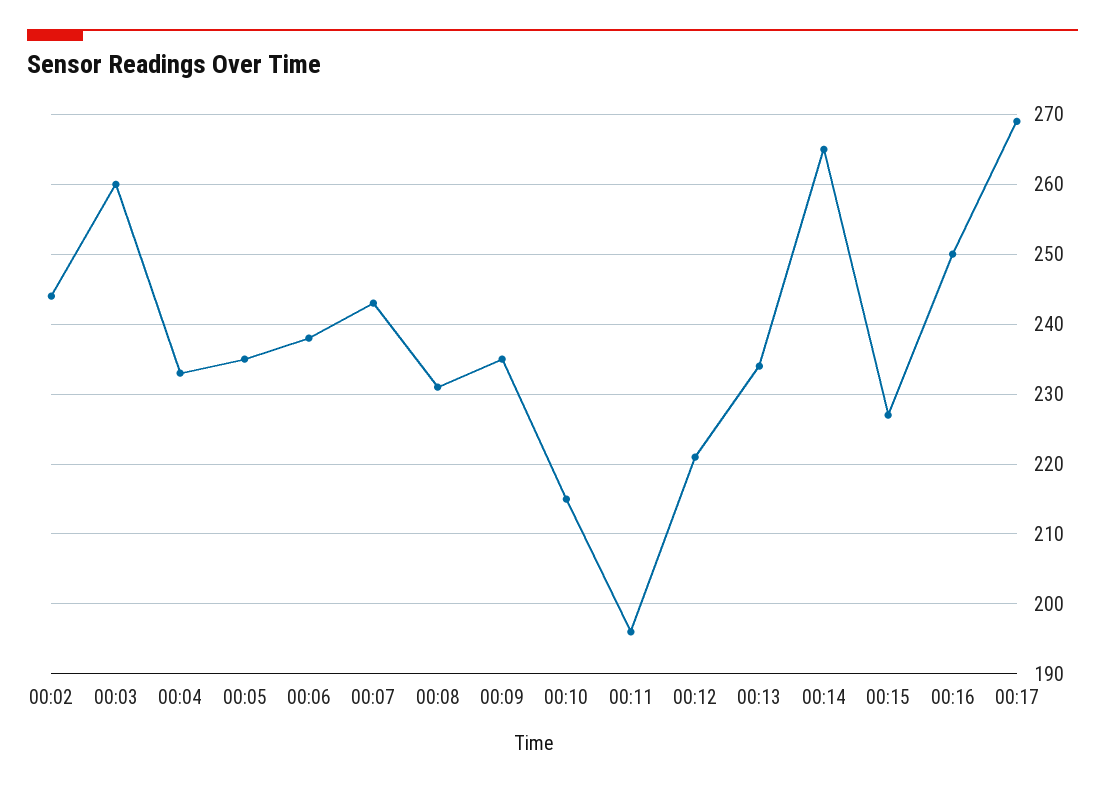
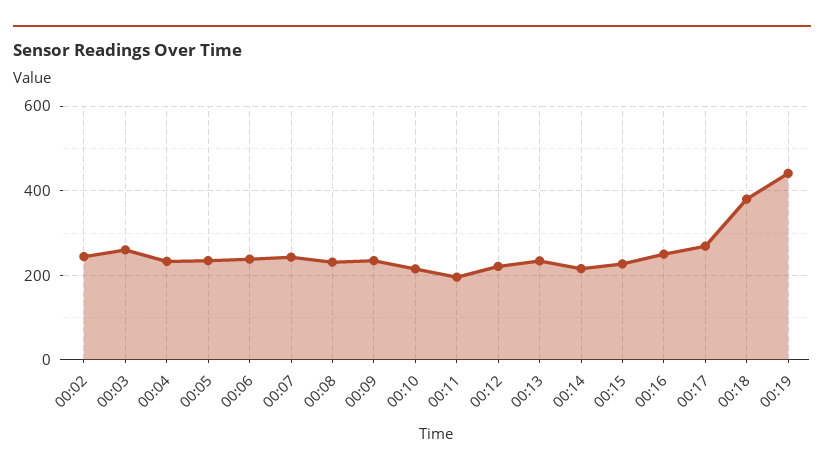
00:14: 265 -> 220
00:18: none -> 380
00:19: none -> 440

